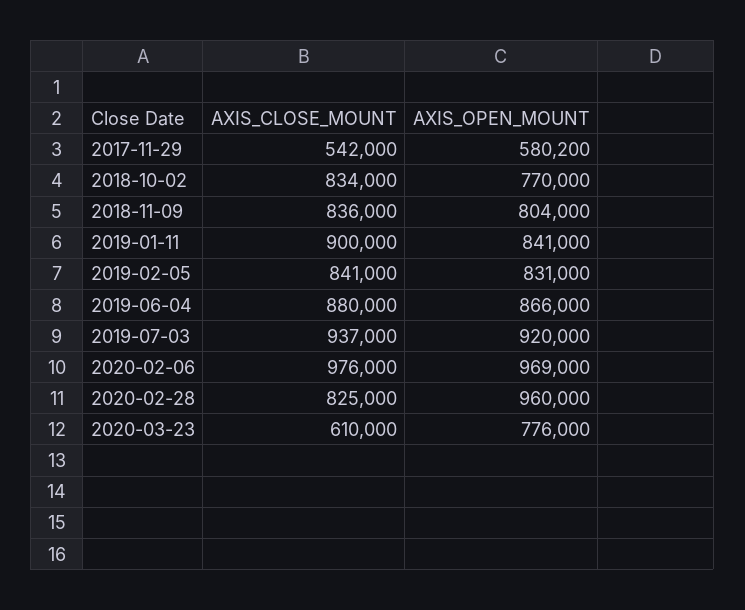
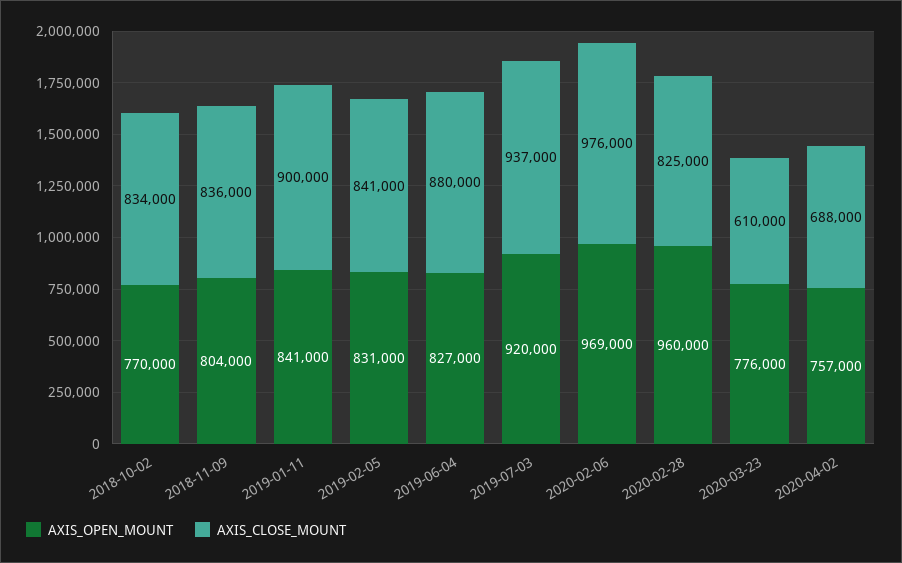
AXIS_CLOSE_MOUNT, 2017-11-29: 542000 -> none
AXIS_OPEN_MOUNT, 2017-11-29: 580200 -> none
AXIS_OPEN_MOUNT, 2019-06-04: 866000 -> 827000
AXIS_OPEN_MOUNT, 2020-04-02: none -> 757000
AXIS_CLOSE_MOUNT, 2020-04-02: none -> 688000

